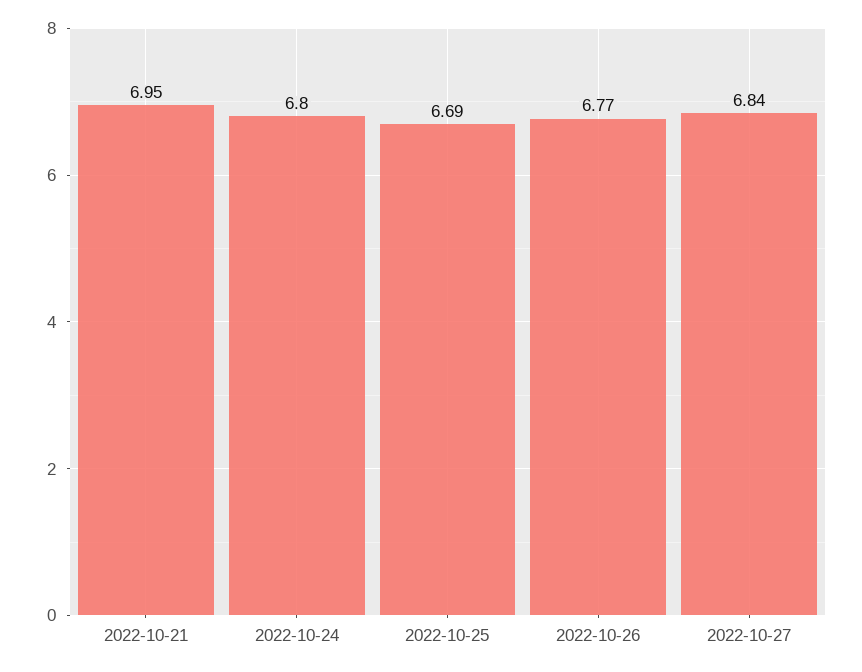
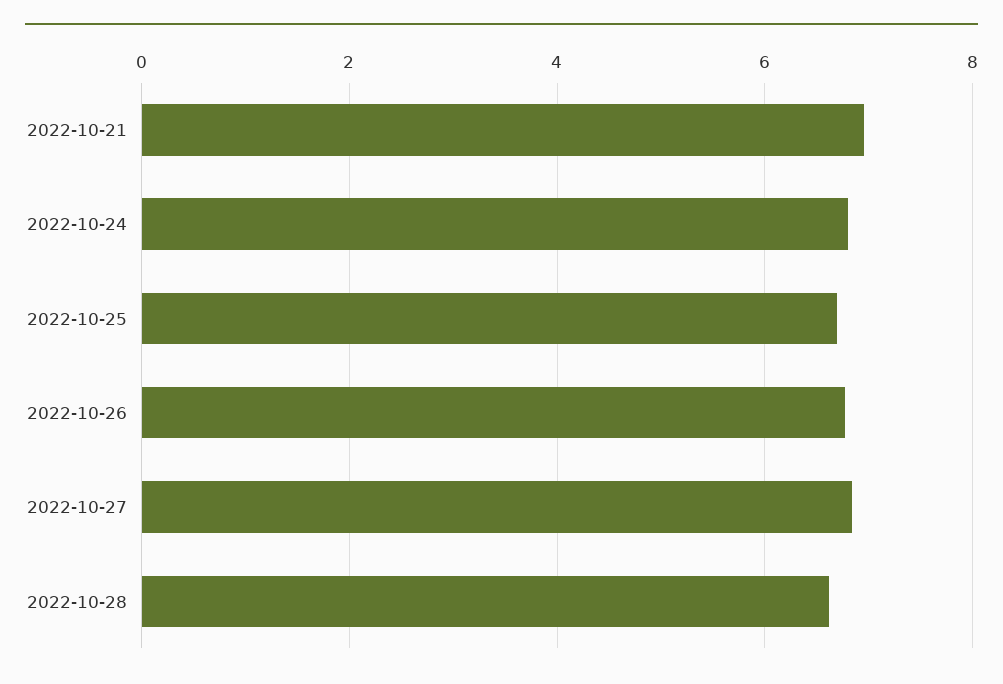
2022-10-28: none -> 6.6

